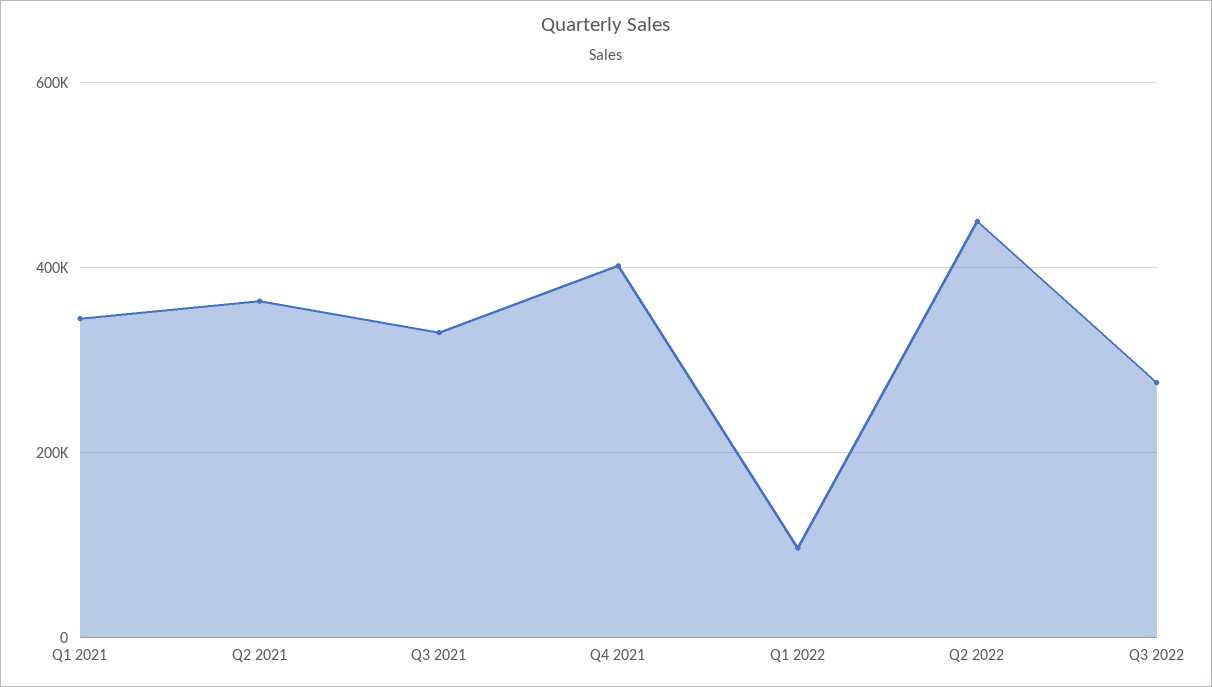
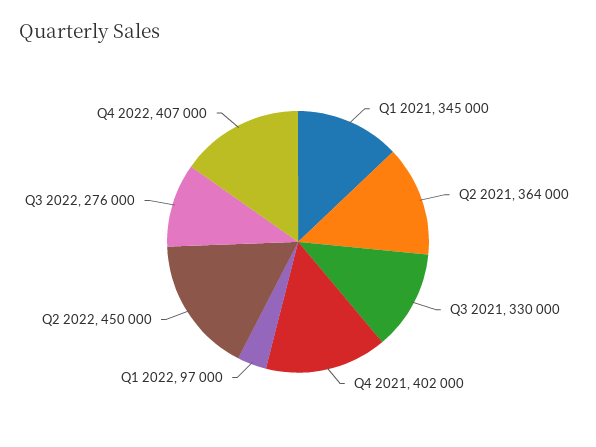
Q4 2022: none -> 407000

